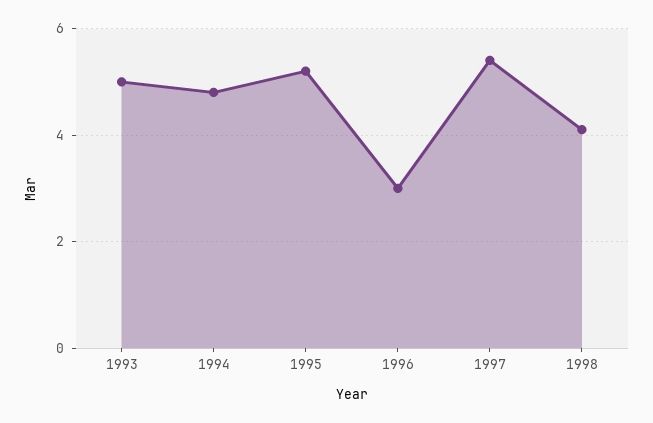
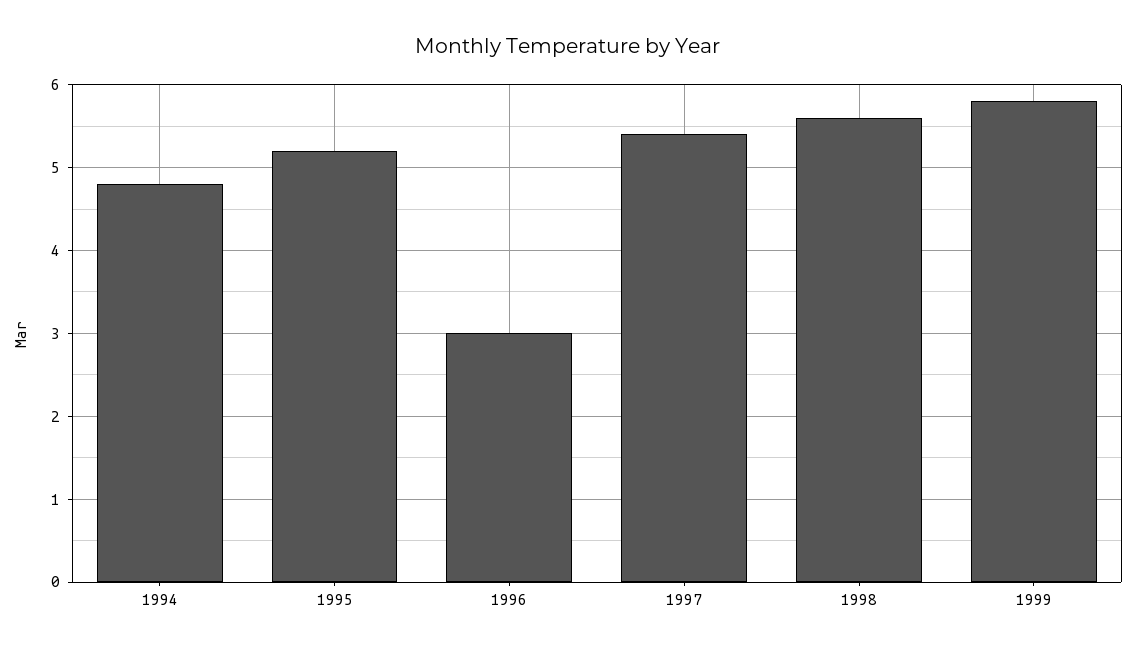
1993: 5 -> none
1998: 4 -> 5.6
1999: none -> 5.8

